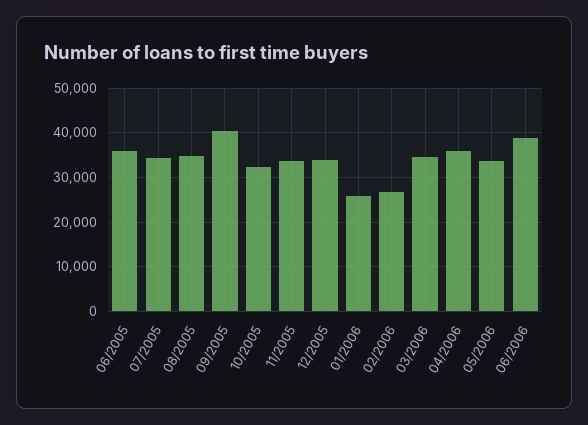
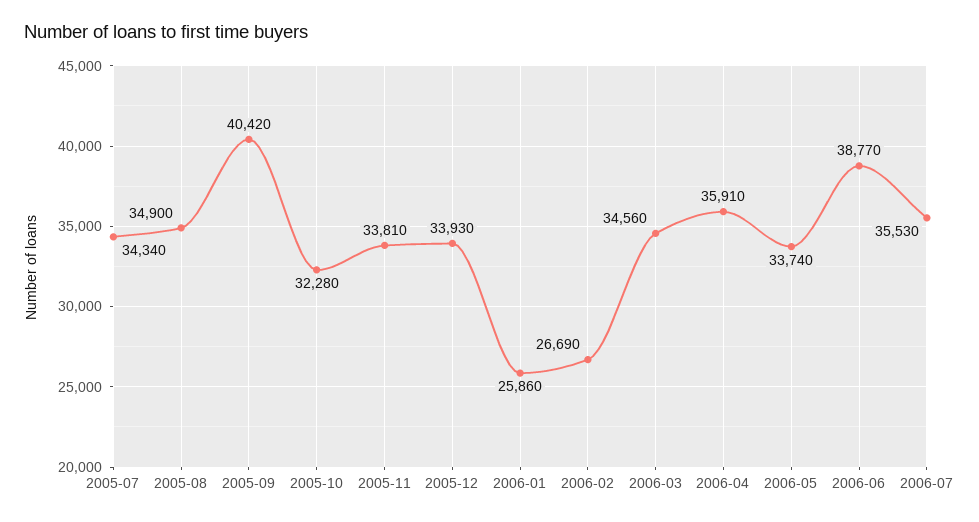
06/2005: 36000 -> none
2006-07: none -> 35530

